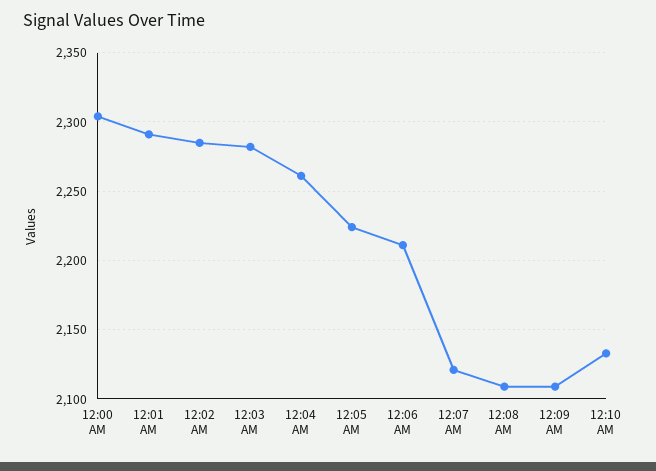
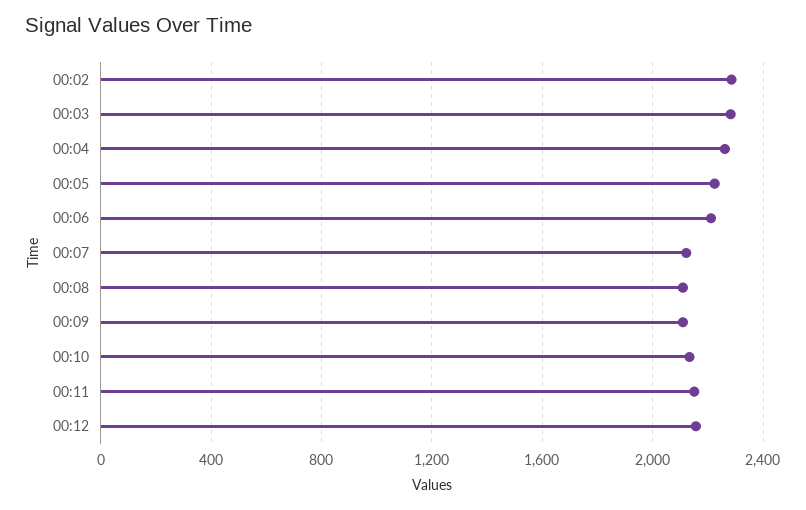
12:00 AM: 2305 -> none
12:01 AM: 2290 -> none
00:11: none -> 2150
00:12: none -> 2150

